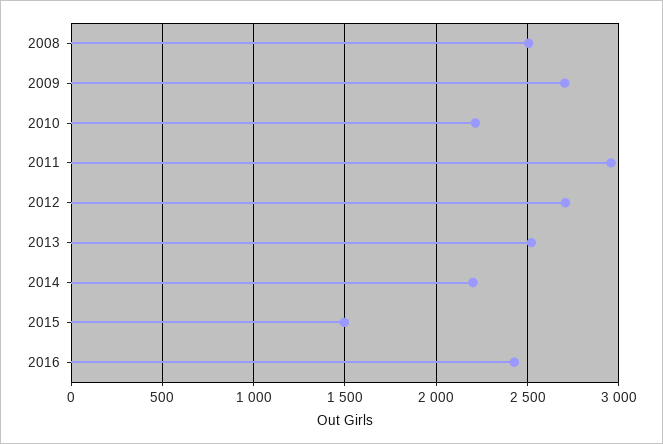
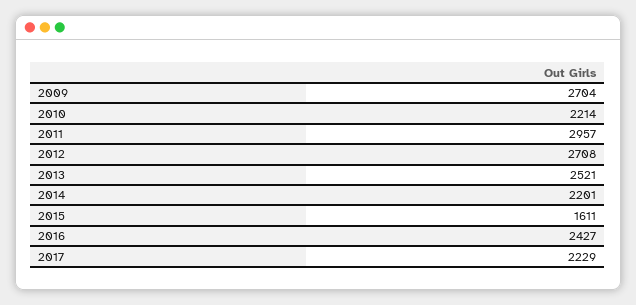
2008: 2500 -> none
2015: 1500 -> 1611
2017: none -> 2229

